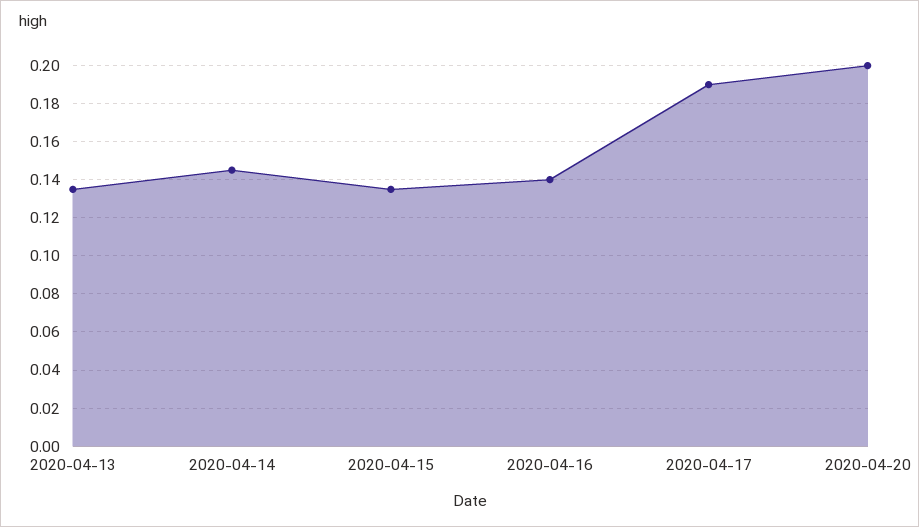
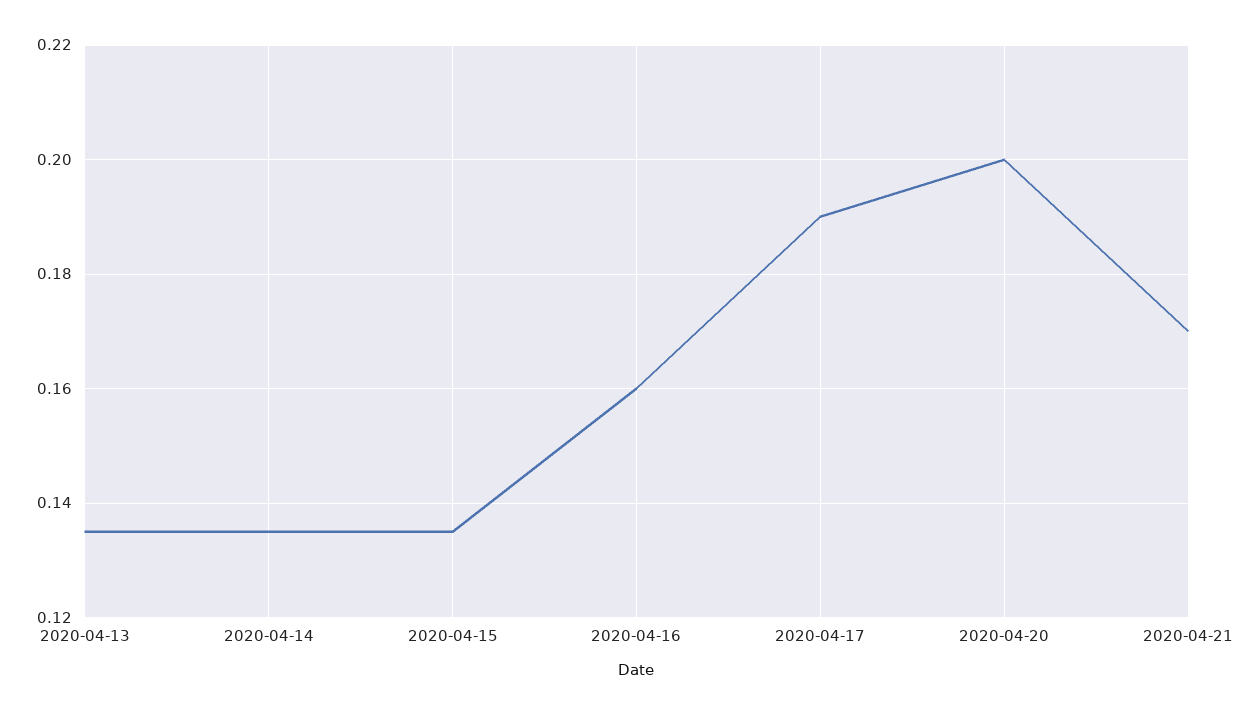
2020-04-14: 0.145 -> 0.135
2020-04-16: 0.14 -> 0.16
2020-04-21: none -> 0.17

